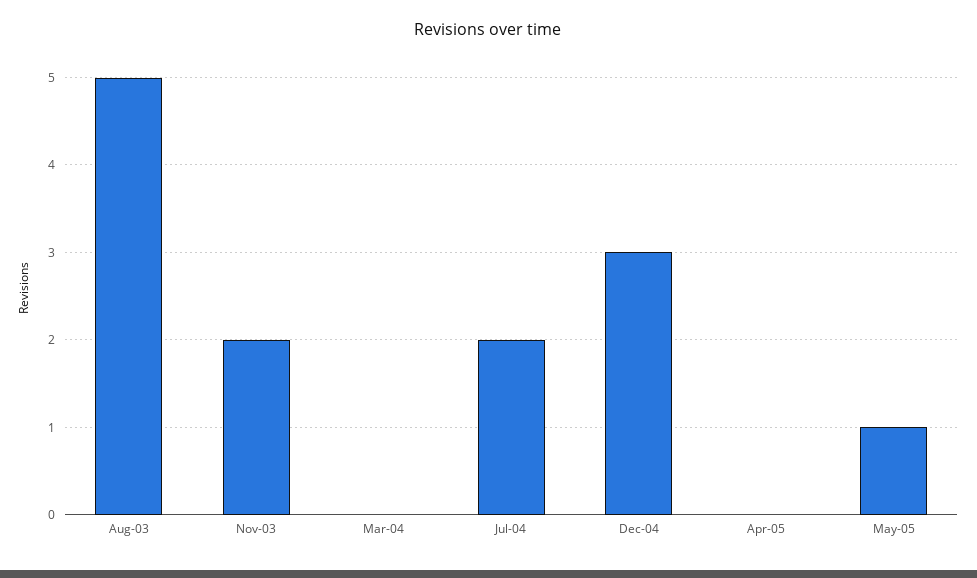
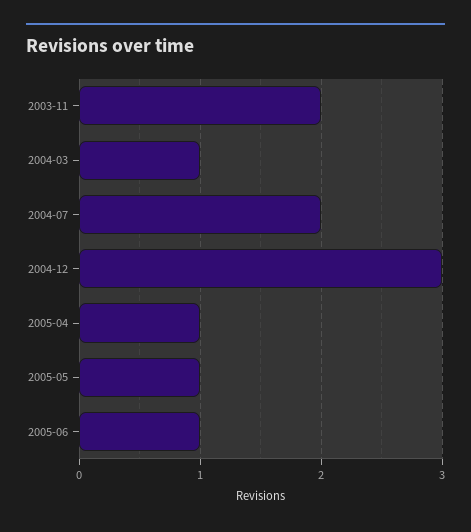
Aug-03: 5 -> none
Mar-04: 0 -> 1
Apr-05: 0 -> 1
2005-06: none -> 1

